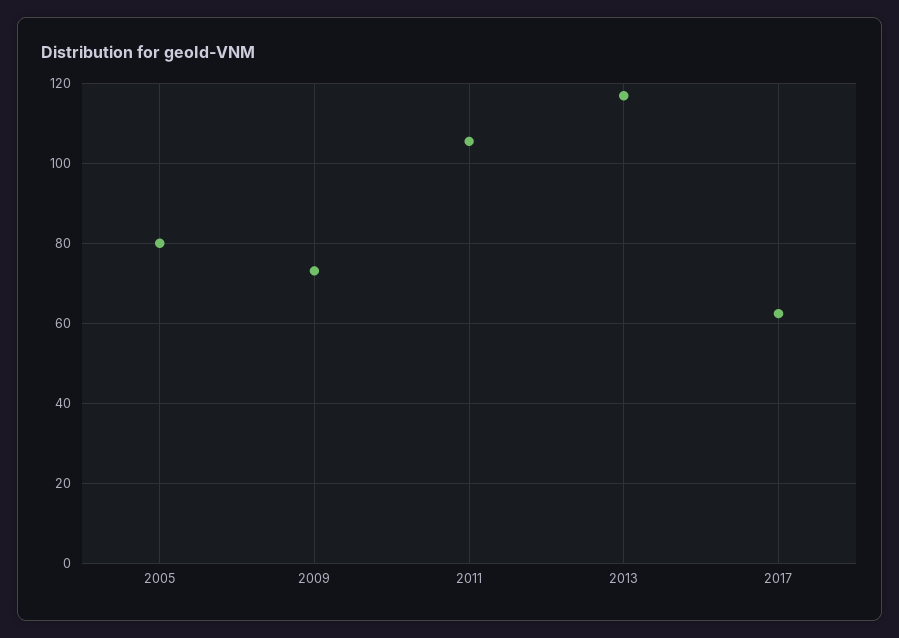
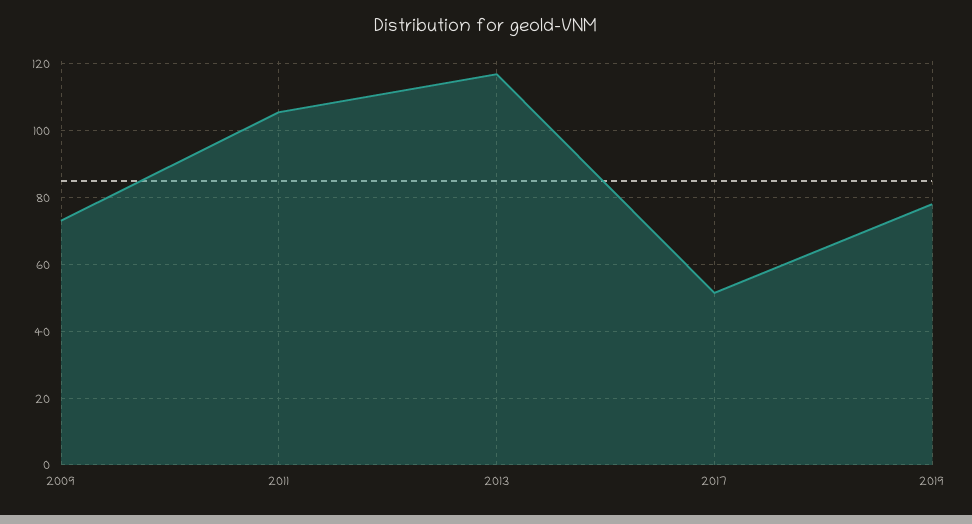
2005: 80 -> none
2017: 62 -> 52
2019: none -> 78

